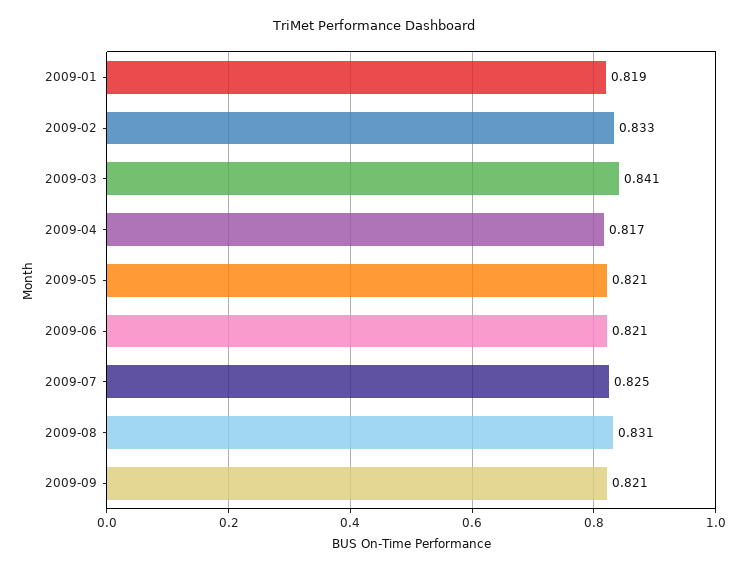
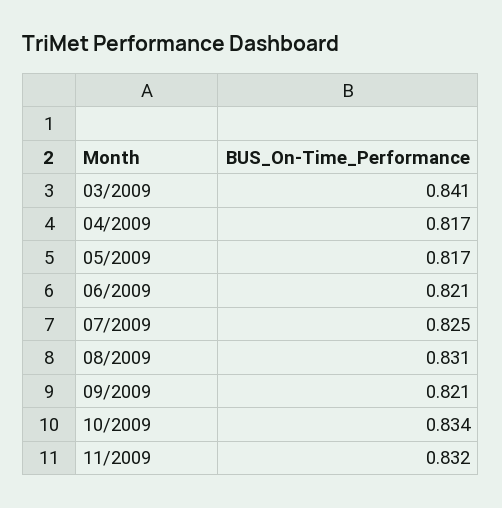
2009-01: 0.819 -> none
2009-02: 0.833 -> none
2009-05: 0.821 -> 0.817
10/2009: none -> 0.834
11/2009: none -> 0.832

